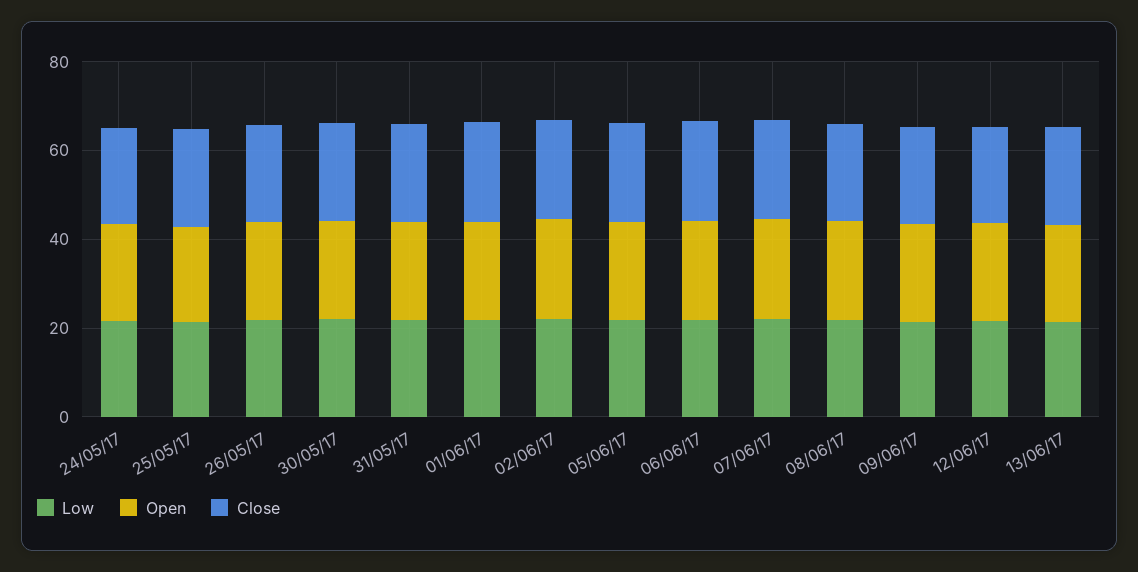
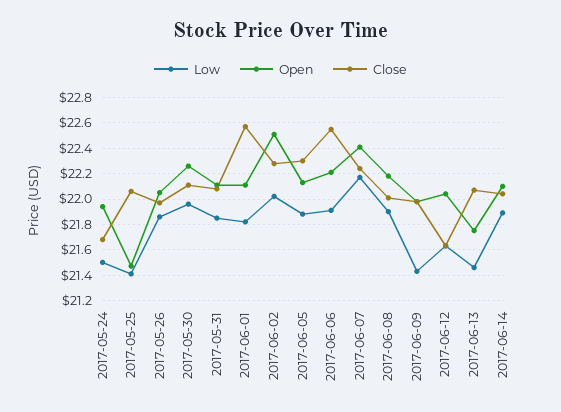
Low, 2017-06-14: none -> 21.9
Open, 2017-06-14: none -> 22.1
Close, 2017-06-14: none -> 22.05

